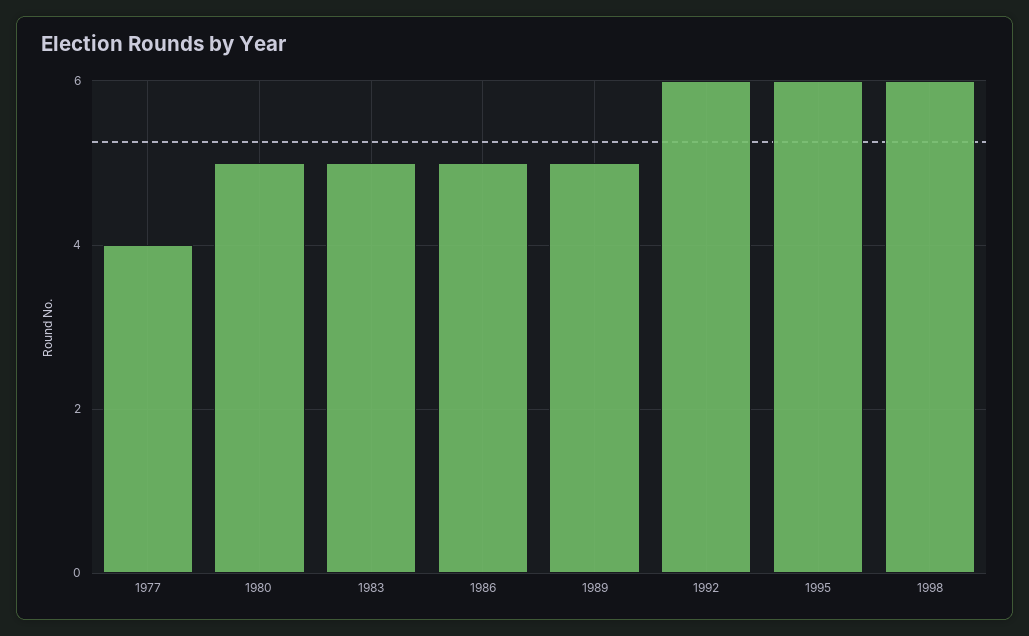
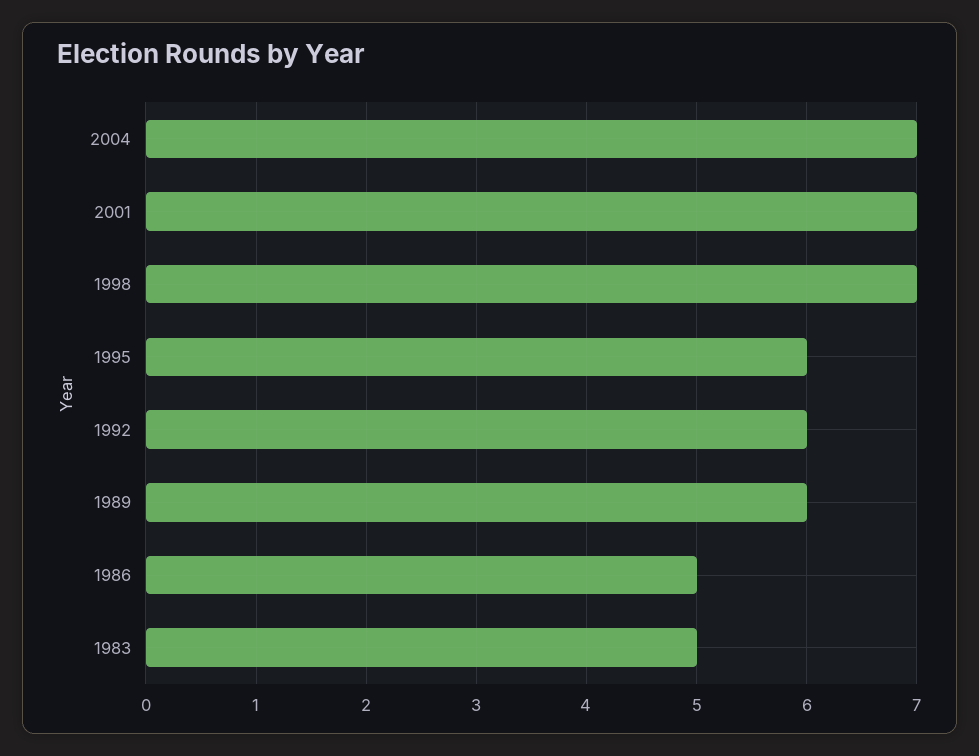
1977: 4 -> none
1980: 5 -> none
1989: 5 -> 6
1998: 6 -> 7
2004: none -> 7
2001: none -> 7

